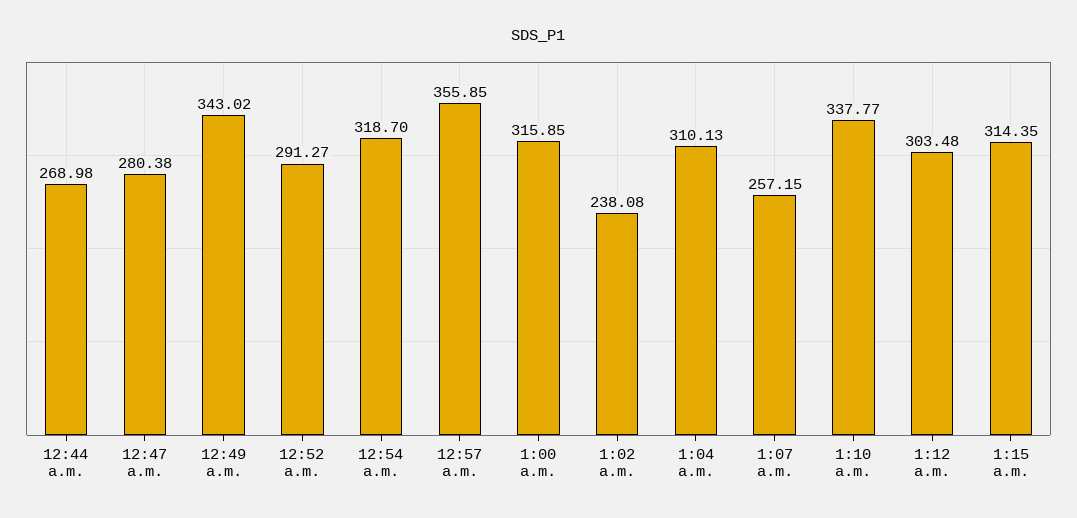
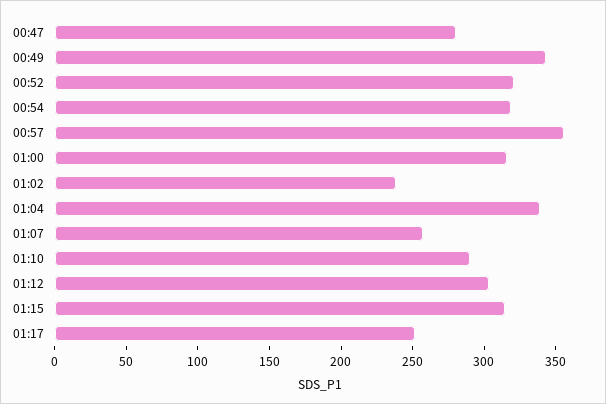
12:44 a.m.: 268.98 -> none
12:52 a.m.: 291.27 -> 320
1:04 a.m.: 310.13 -> 340
1:10 a.m.: 337.77 -> 290
01:17: none -> 250

